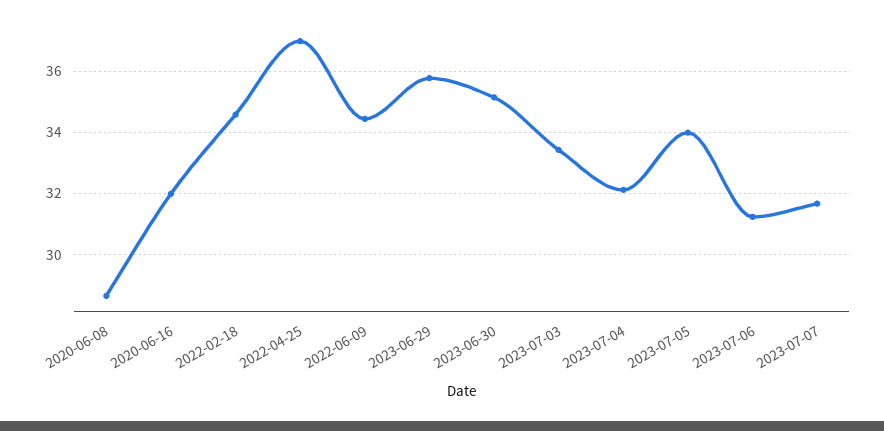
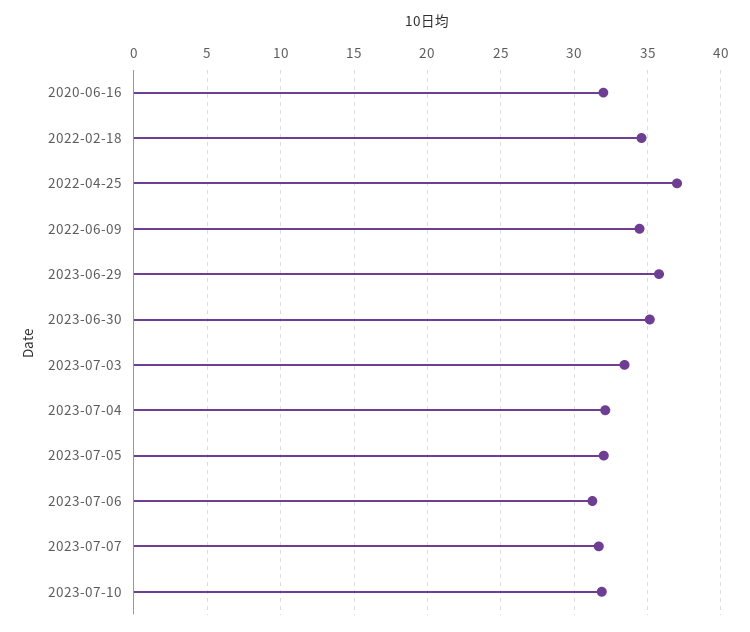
2020-06-08: 28.6 -> none
2023-07-05: 34 -> 32
2023-07-10: none -> 32

